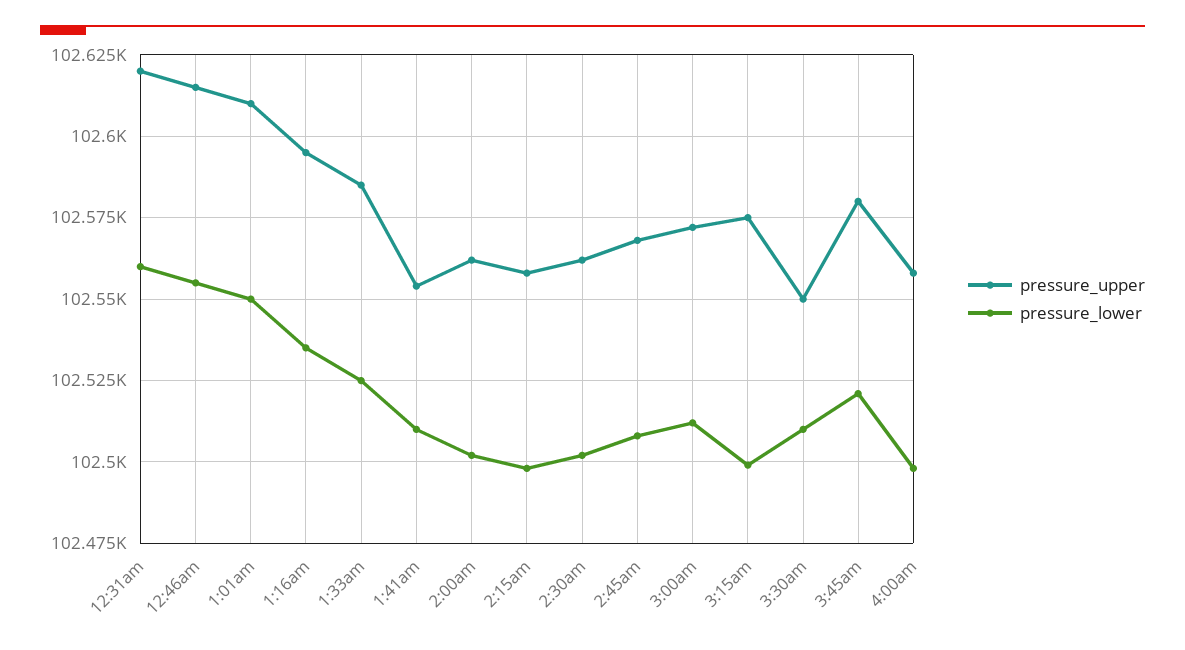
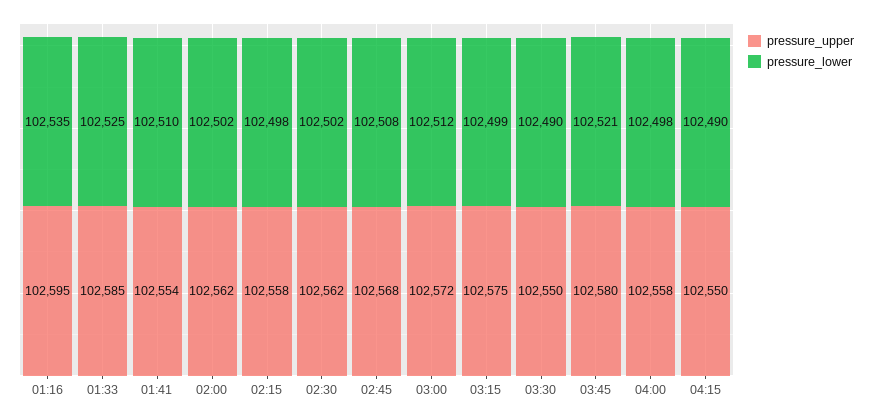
pressure_upper, 12:31am: 102620 -> none
pressure_lower, 12:31am: 102560 -> none
pressure_upper, 12:46am: 102615 -> none
pressure_lower, 12:46am: 102555 -> none
pressure_upper, 1:01am: 102610 -> none
pressure_lower, 1:01am: 102550 -> none
pressure_lower, 3:30am: 102510 -> 102490
pressure_upper, 04:15: none -> 102550
pressure_lower, 04:15: none -> 102490

